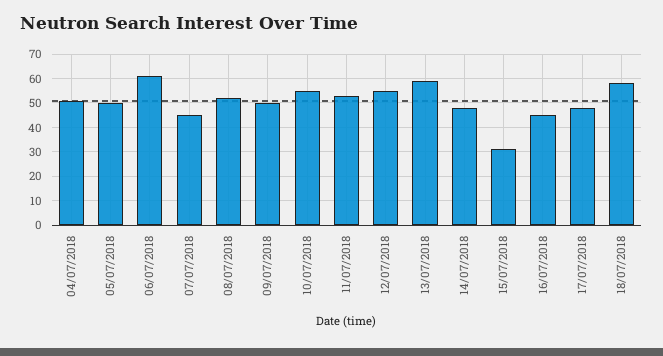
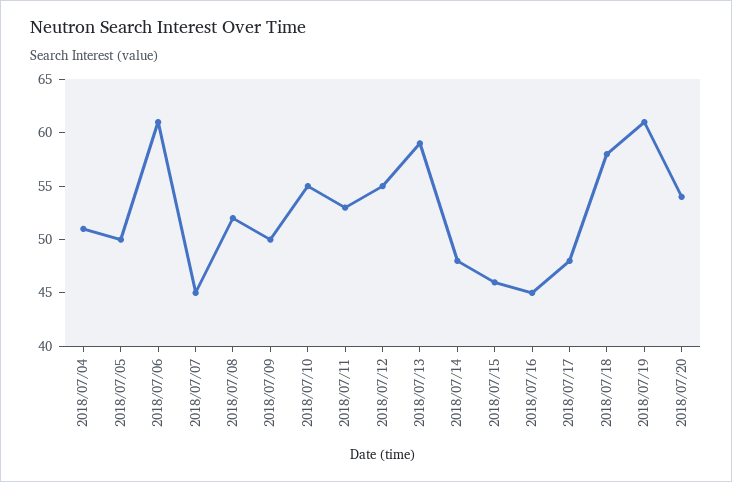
15/07/2018: 30 -> 46
2018/07/19: none -> 61
2018/07/20: none -> 54

